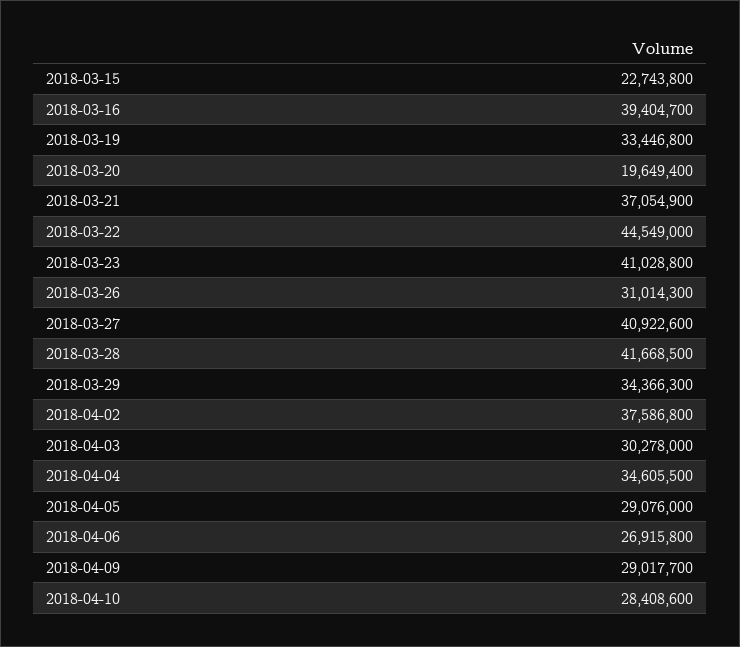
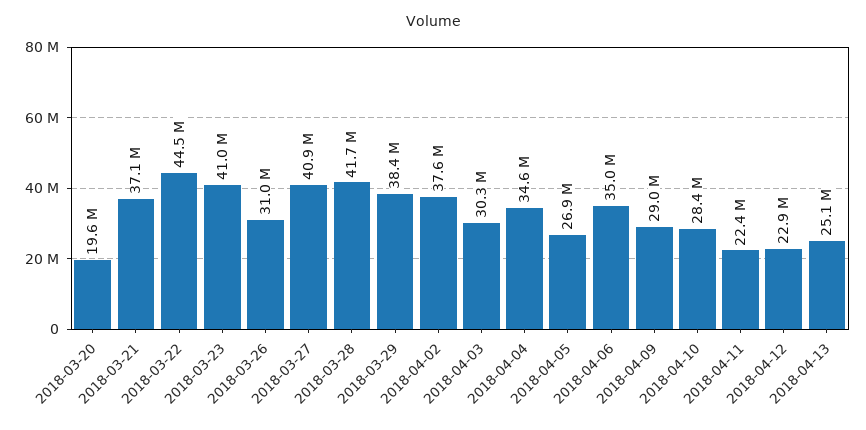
2018-03-15: 22743800 -> none
2018-03-16: 39404700 -> none
2018-03-19: 33446800 -> none
2018-03-29: 34366300 -> 38400000
2018-04-05: 29076000 -> 26900000
2018-04-06: 26915800 -> 35000000
2018-04-11: none -> 22400000
2018-04-12: none -> 22900000
2018-04-13: none -> 25100000

